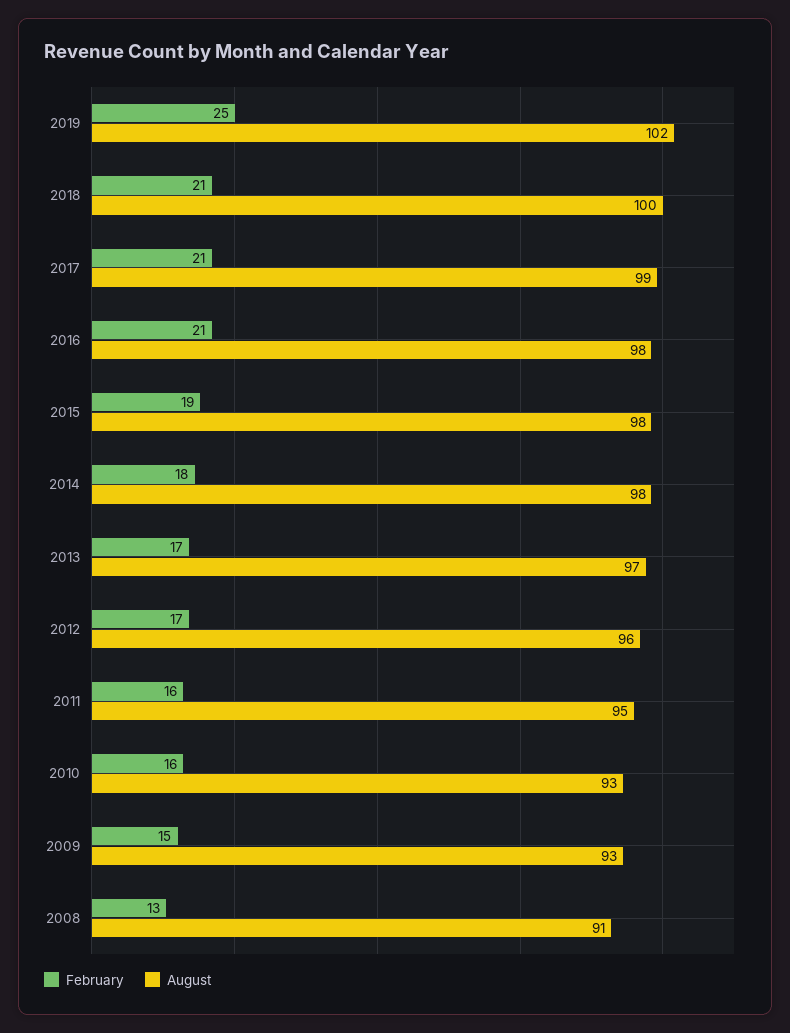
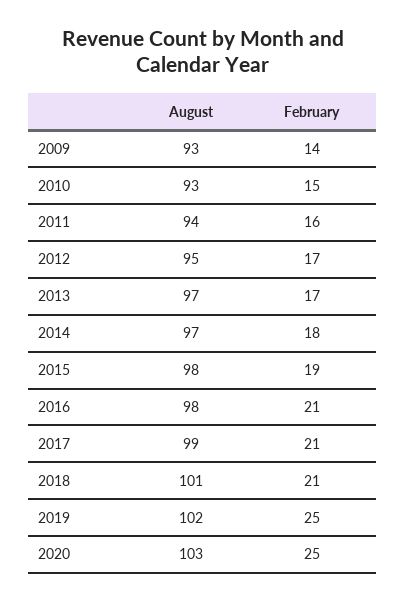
August, 2018: 100 -> 101
August, 2014: 98 -> 97
August, 2012: 96 -> 95
August, 2011: 95 -> 94
February, 2010: 16 -> 15
February, 2009: 15 -> 14
February, 2008: 13 -> none
August, 2008: 91 -> none
August, 2020: none -> 103
February, 2020: none -> 25

